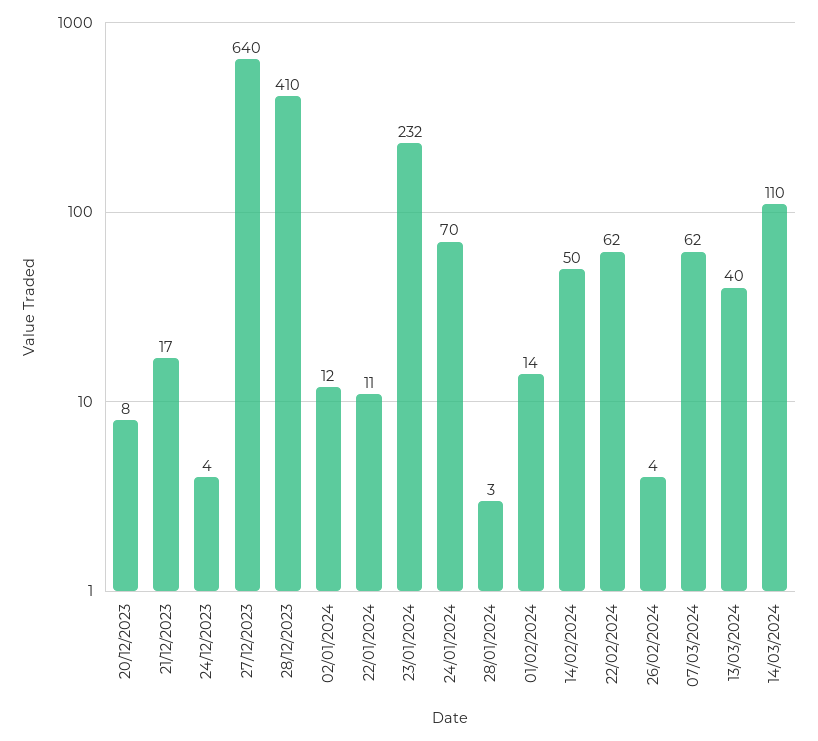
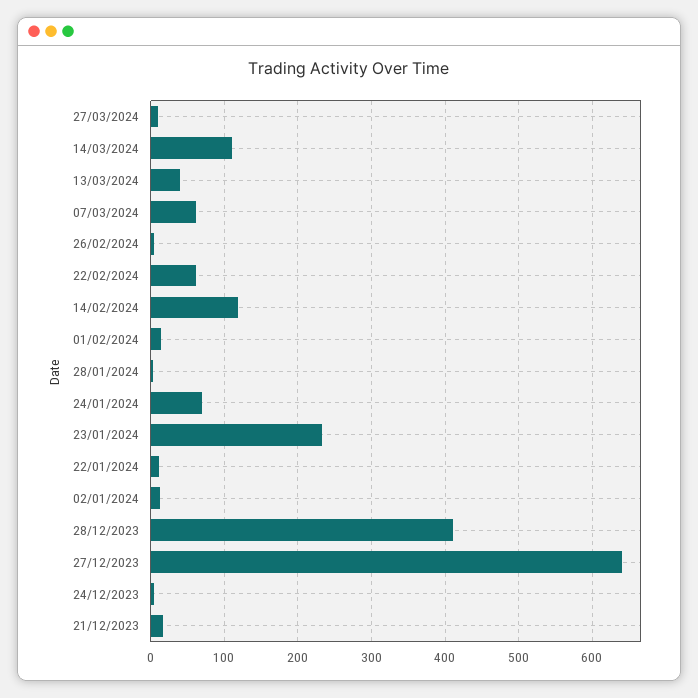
20/12/2023: 8 -> none
14/02/2024: 50 -> 120
27/03/2024: none -> 10

